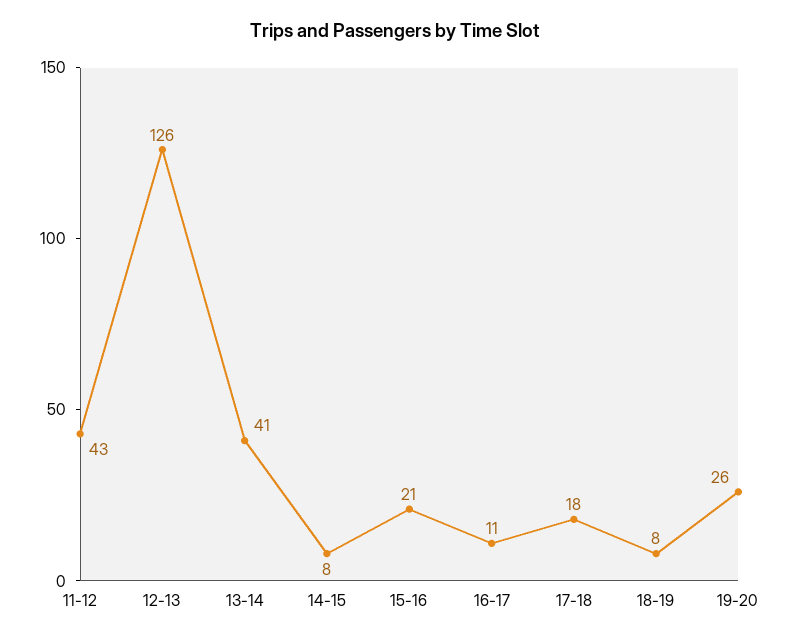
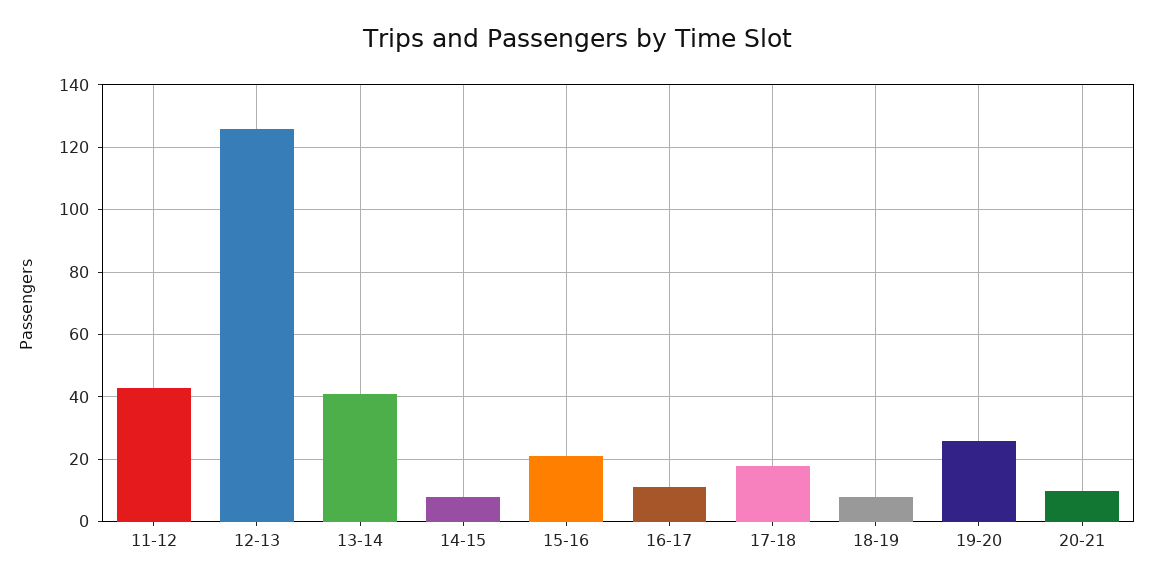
20-21: none -> 10

